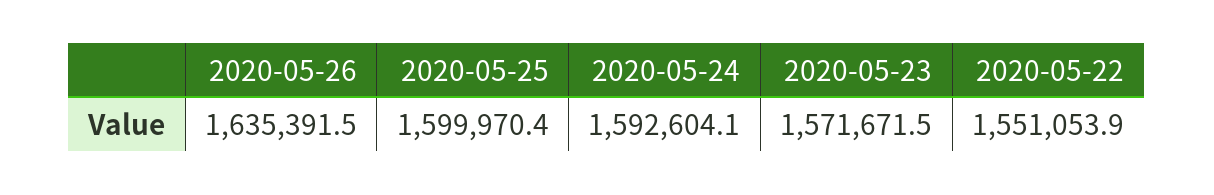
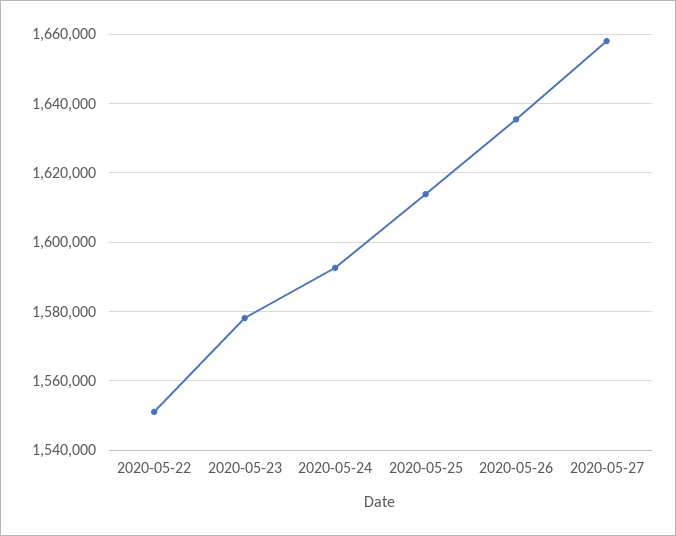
2020-05-25: 1599970.4 -> 1614000
2020-05-23: 1571671.5 -> 1578000
2020-05-27: none -> 1658000

